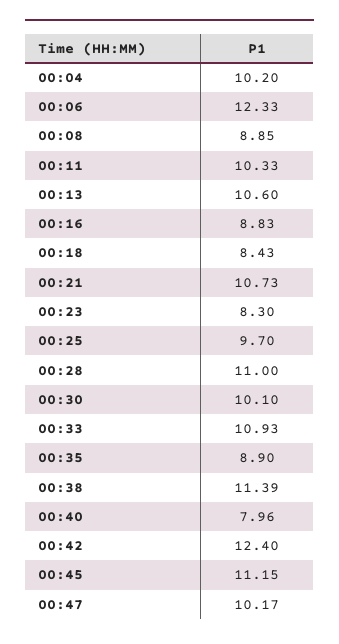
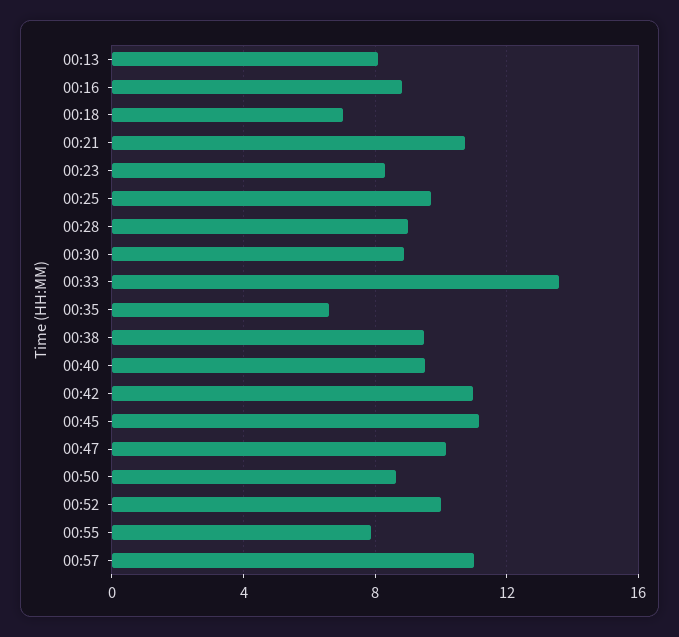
00:04: 10.2 -> none
00:06: 12.33 -> none
00:08: 8.85 -> none
00:11: 10.33 -> none
00:13: 10.6 -> 8
00:18: 8.43 -> 7
00:28: 11 -> 9
00:30: 10.1 -> 9
00:33: 10.93 -> 13.5
00:35: 8.9 -> 6.5
00:38: 11.39 -> 9.5
00:40: 7.96 -> 9.5
00:42: 12.4 -> 11
00:50: none -> 8.5
00:52: none -> 10
00:55: none -> 8
00:57: none -> 11

